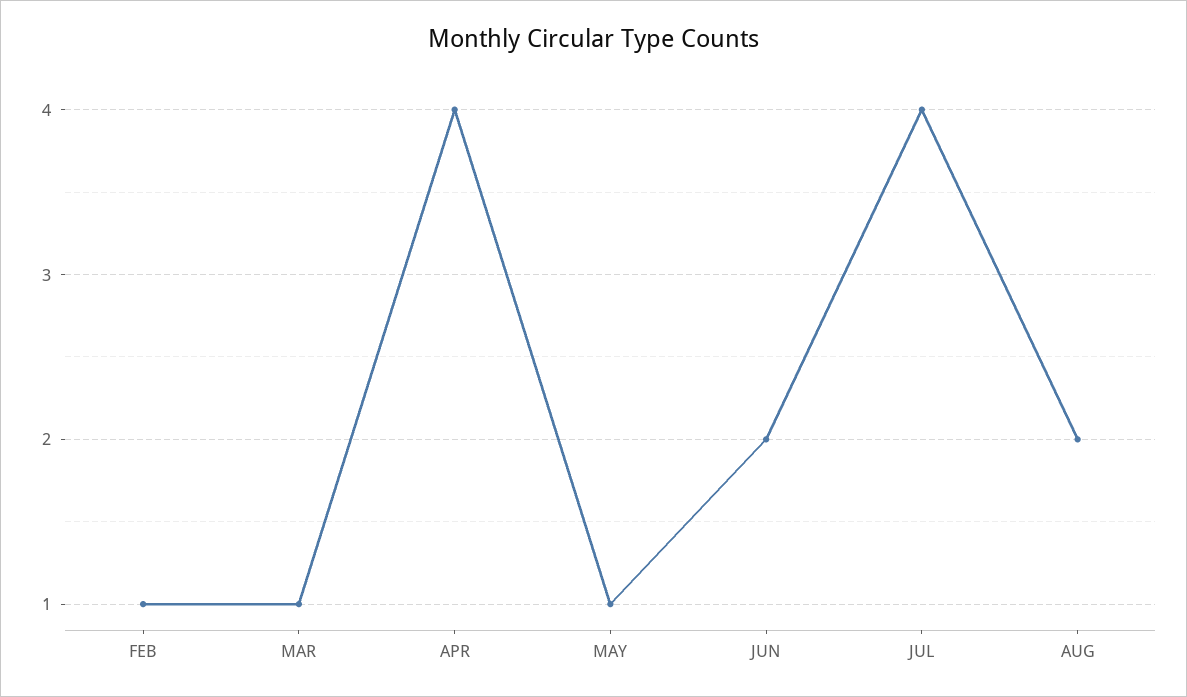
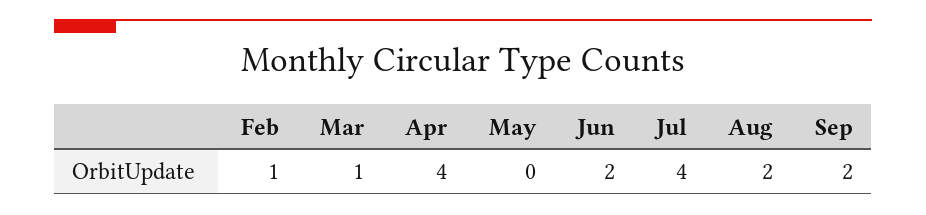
MAY: 1 -> 0
Sep: none -> 2

